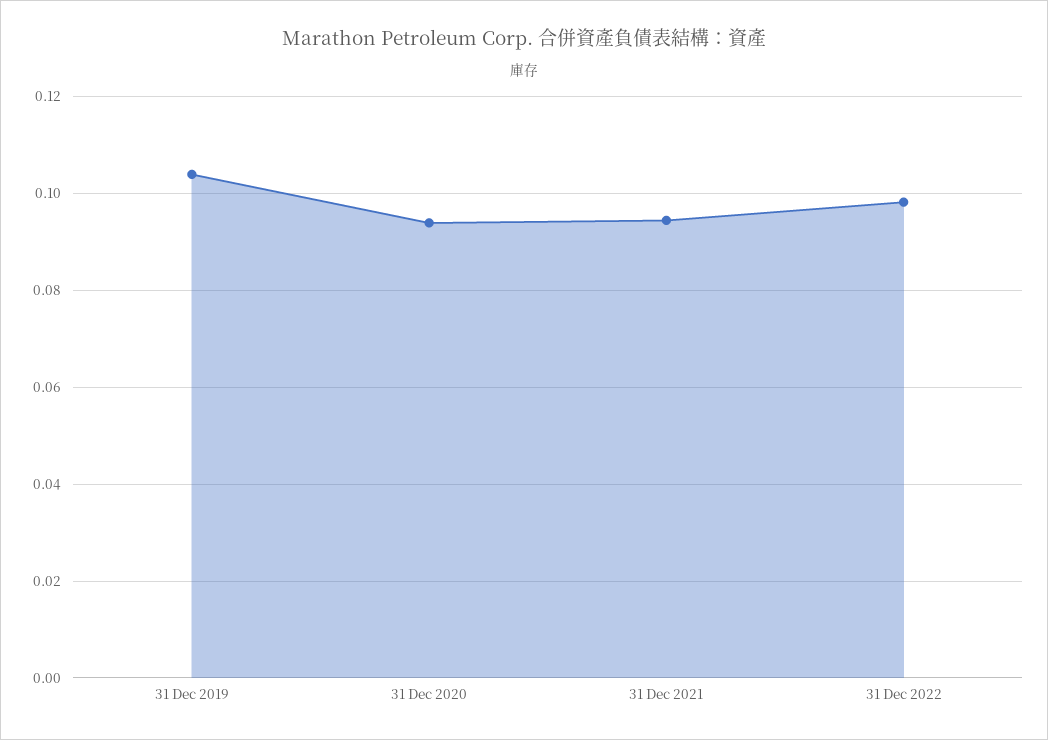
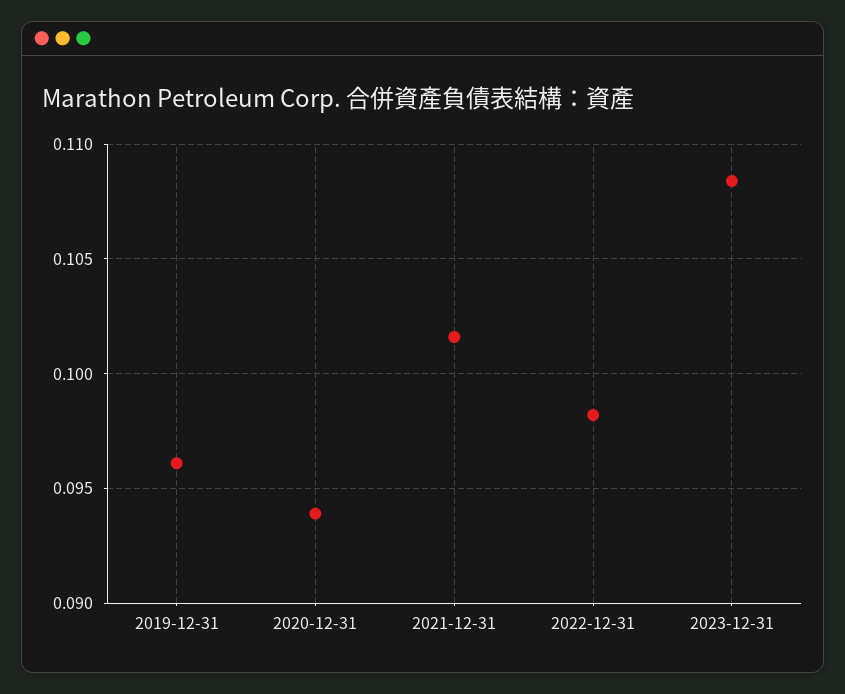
31 Dec 2019: 0.104 -> 0.096
31 Dec 2021: 0.094 -> 0.1015
2023-12-31: none -> 0.1085

